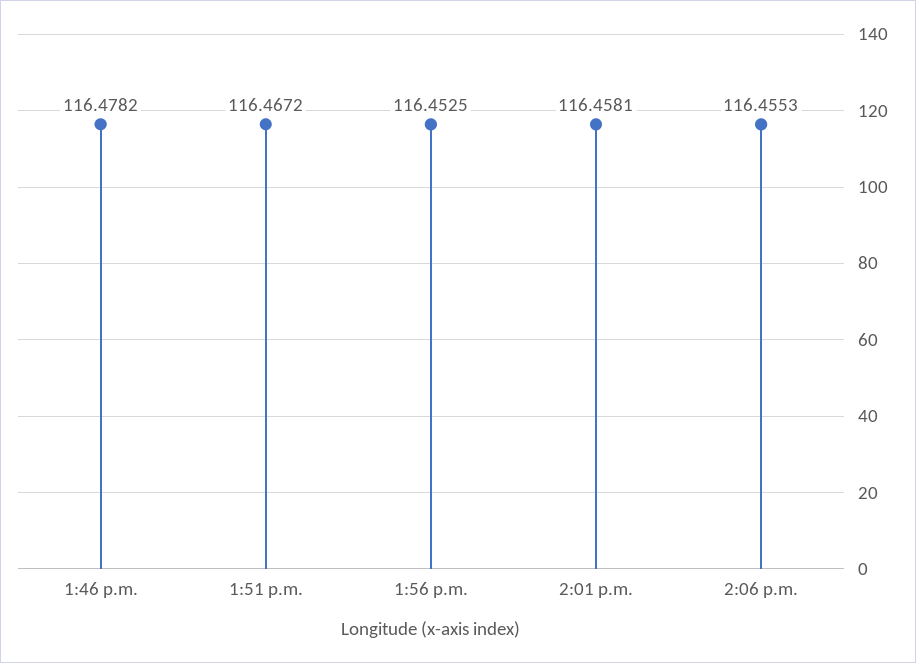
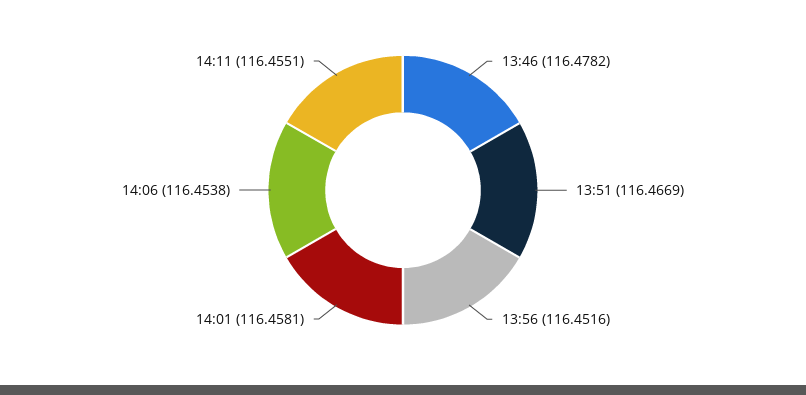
1:51 p.m.: 116.4672 -> 116.4669
1:56 p.m.: 116.4525 -> 116.4516
2:06 p.m.: 116.4553 -> 116.4538
14:11: none -> 116.4551

